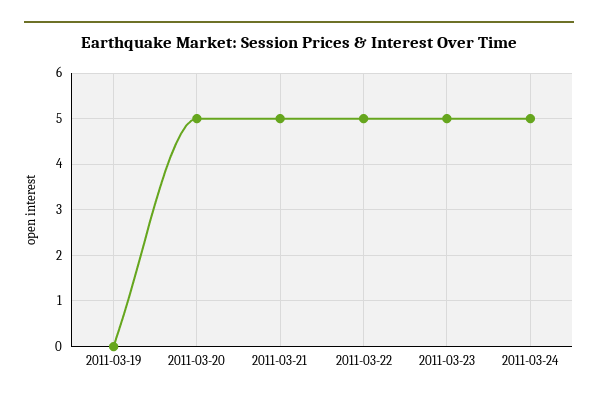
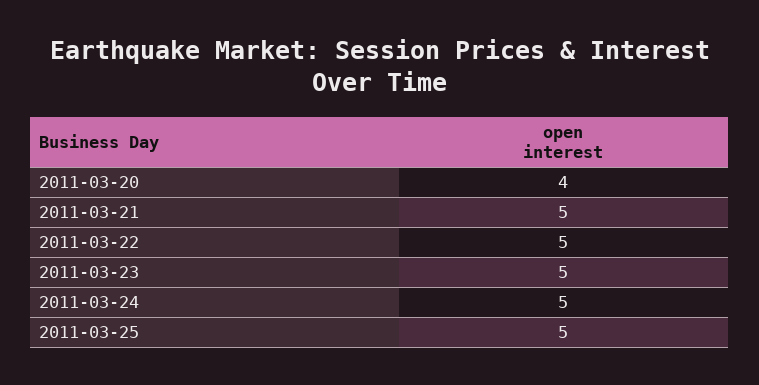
2011-03-19: 0 -> none
2011-03-20: 5 -> 4
2011-03-25: none -> 5

